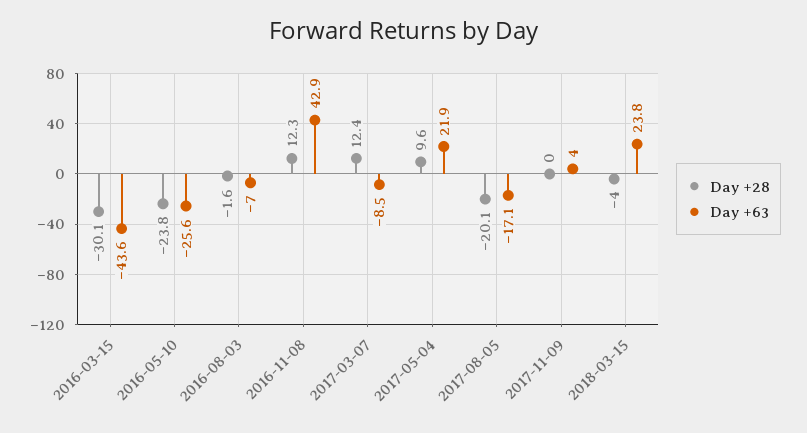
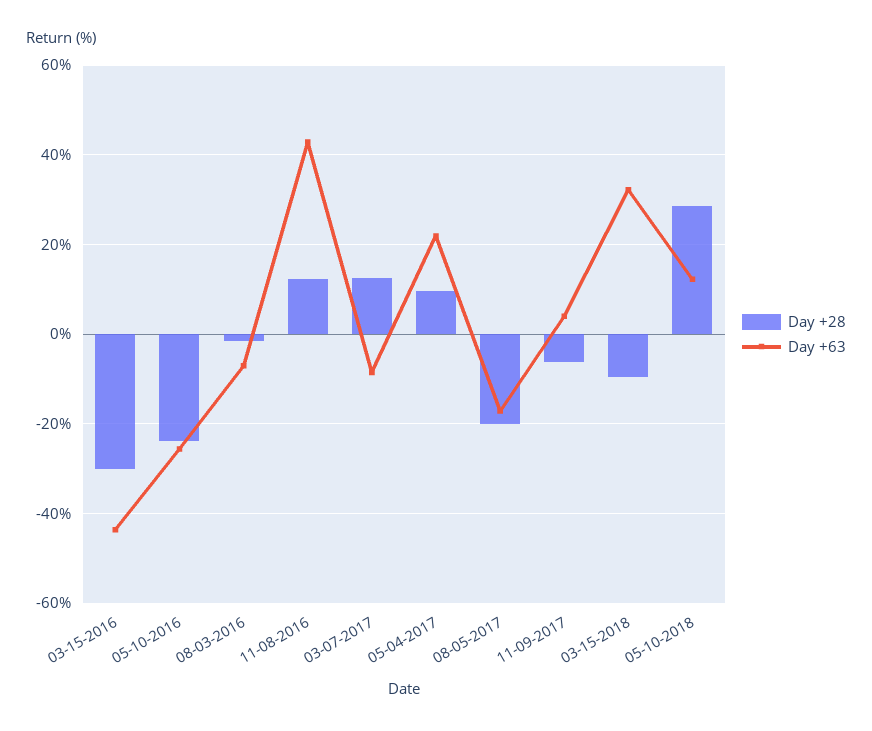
Day +28, 2017-11-09: 0 -> -6
Day +28, 2018-03-15: -4 -> -10
Day +63, 2018-03-15: 23.8 -> 32
Day +28, 05-10-2018: none -> 28
Day +63, 05-10-2018: none -> 12

